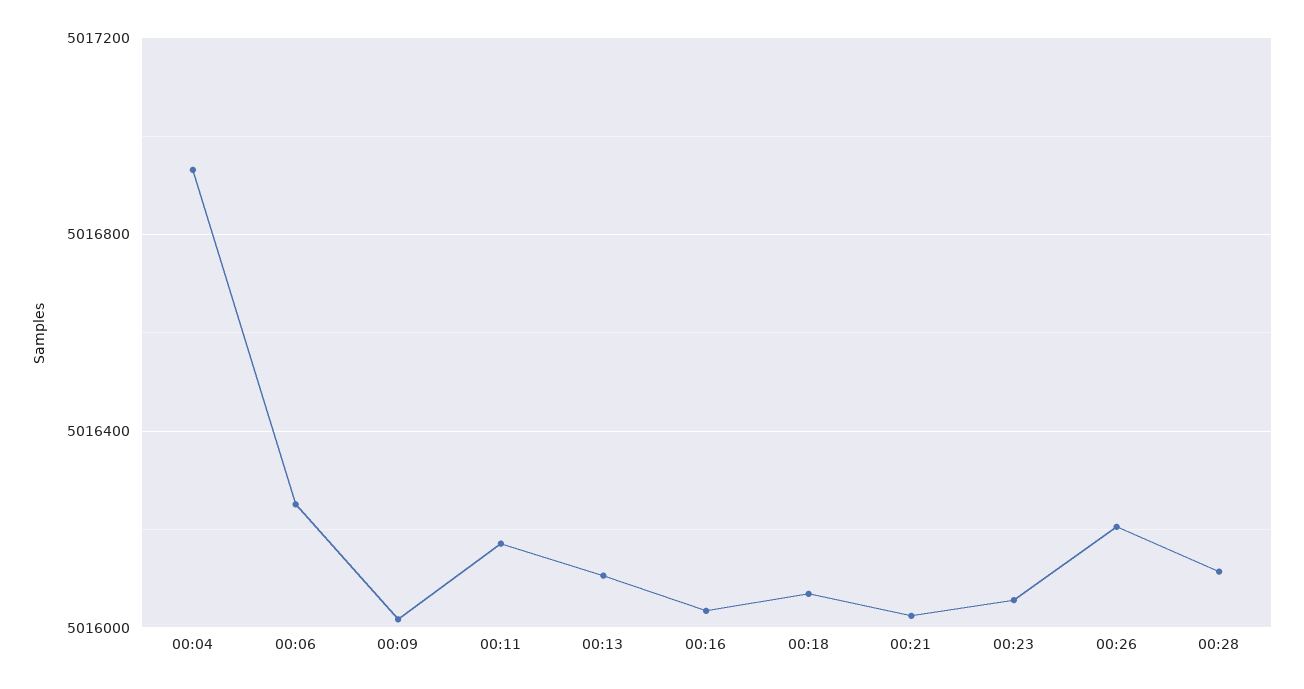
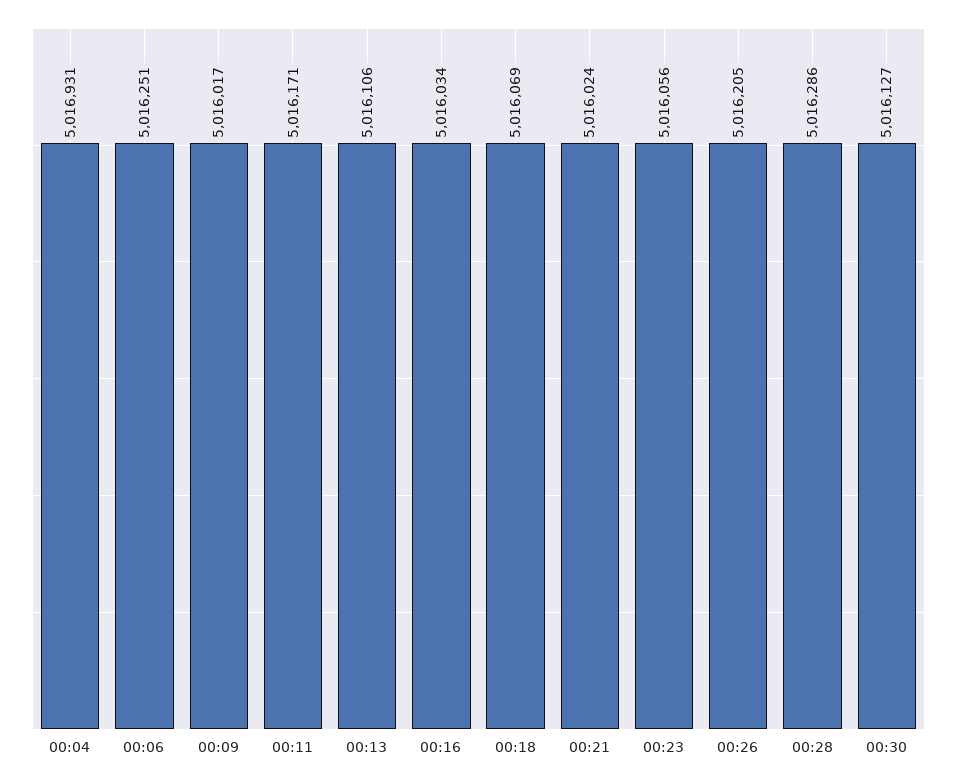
00:28: 5016100 -> 5016286
00:30: none -> 5016127

